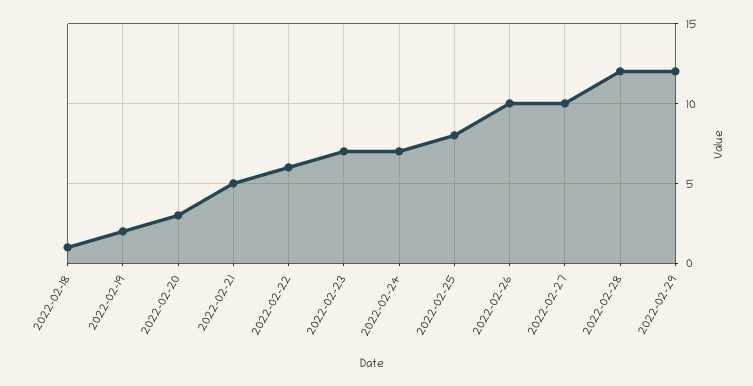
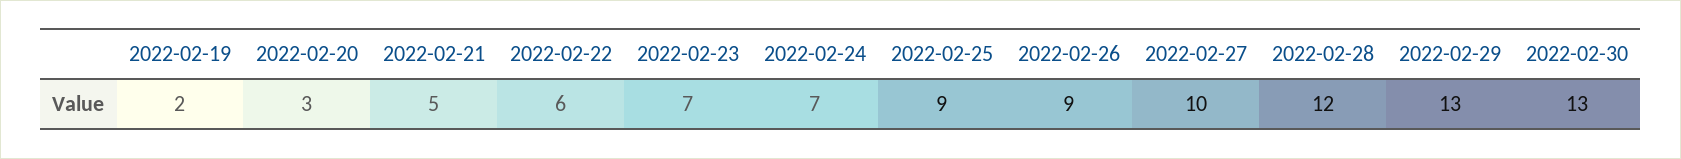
2022-02-18: 1 -> none
2022-02-25: 8 -> 9
2022-02-26: 10 -> 9
2022-02-29: 12 -> 13
2022-02-30: none -> 13

